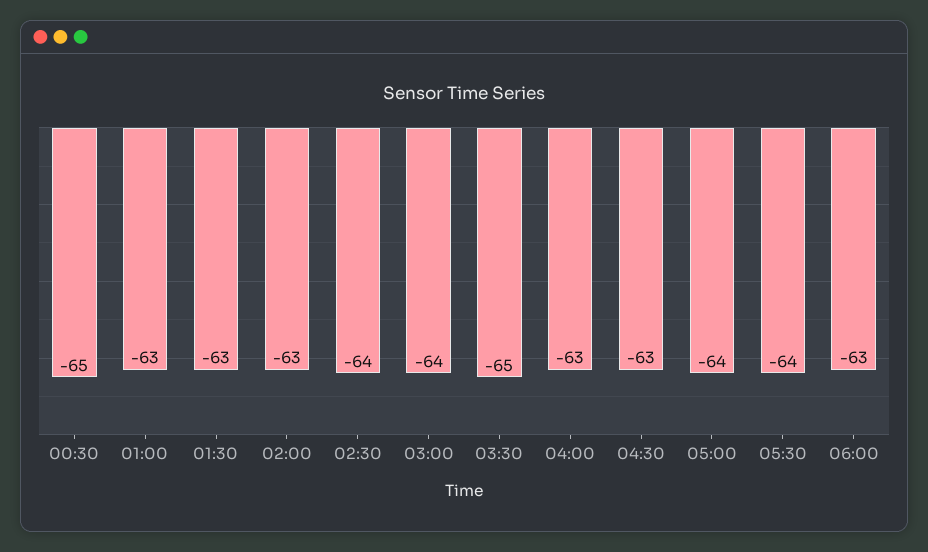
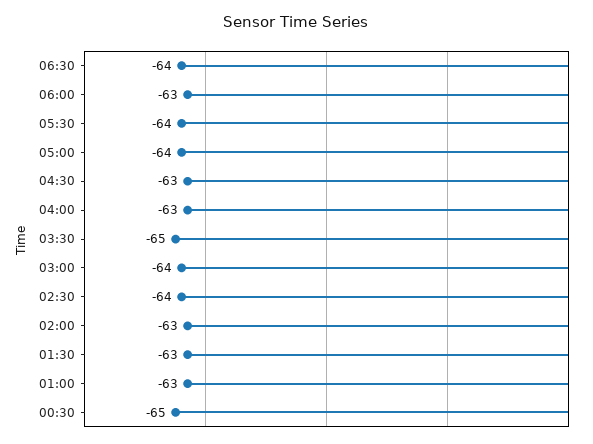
06:30: none -> -64

